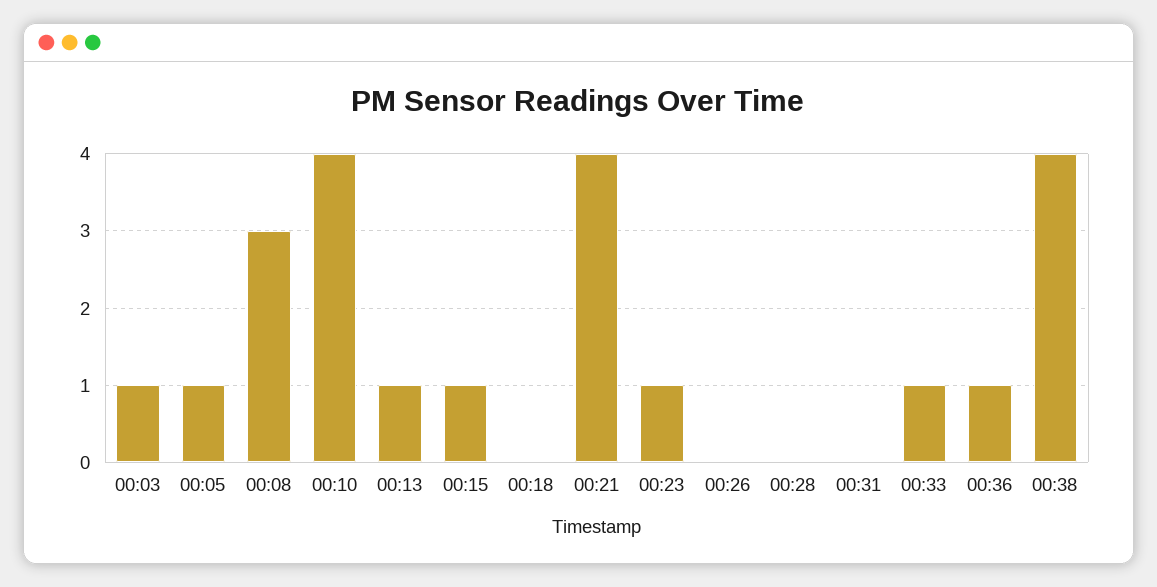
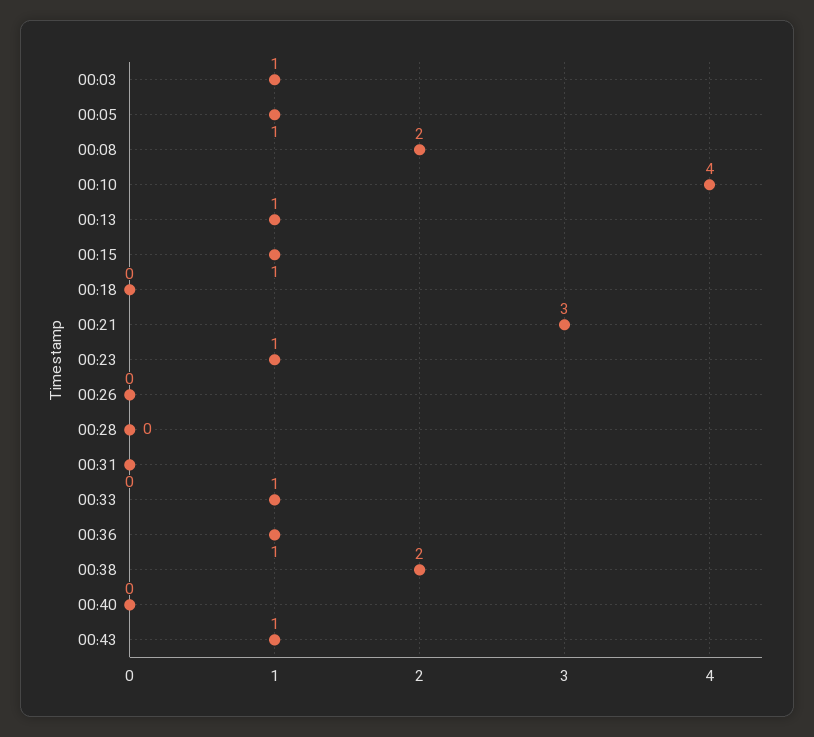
00:08: 3 -> 2
00:21: 4 -> 3
00:38: 4 -> 2
00:40: none -> 0
00:43: none -> 1

